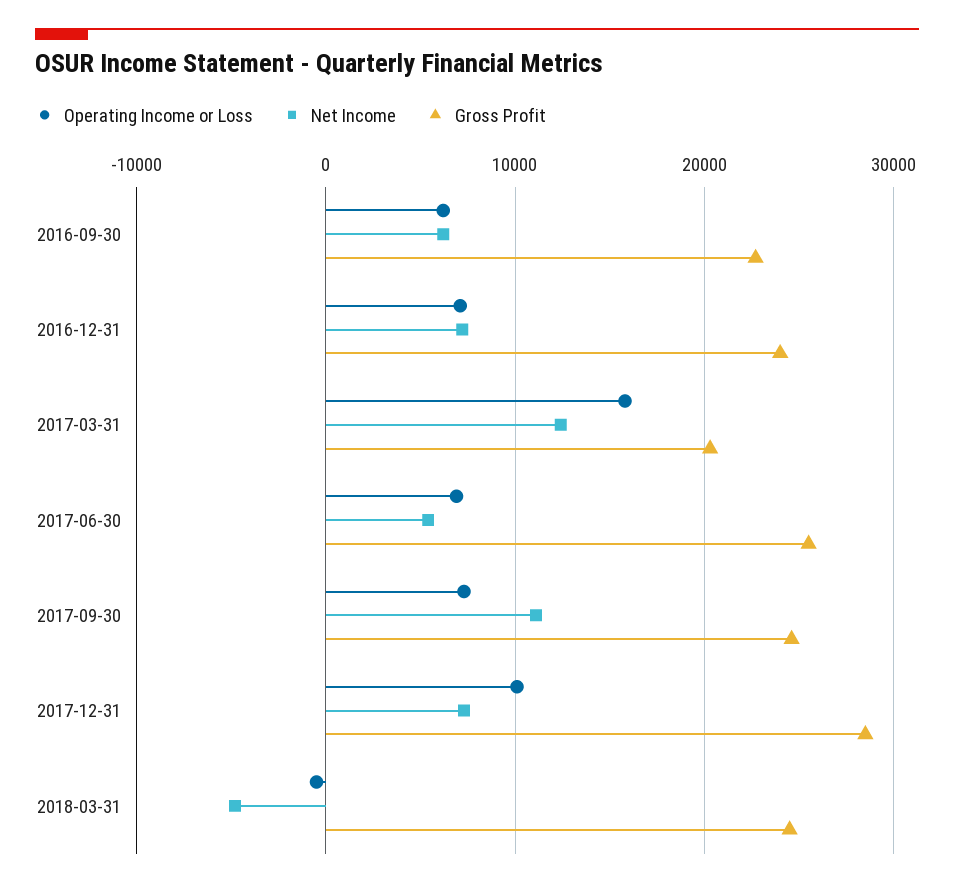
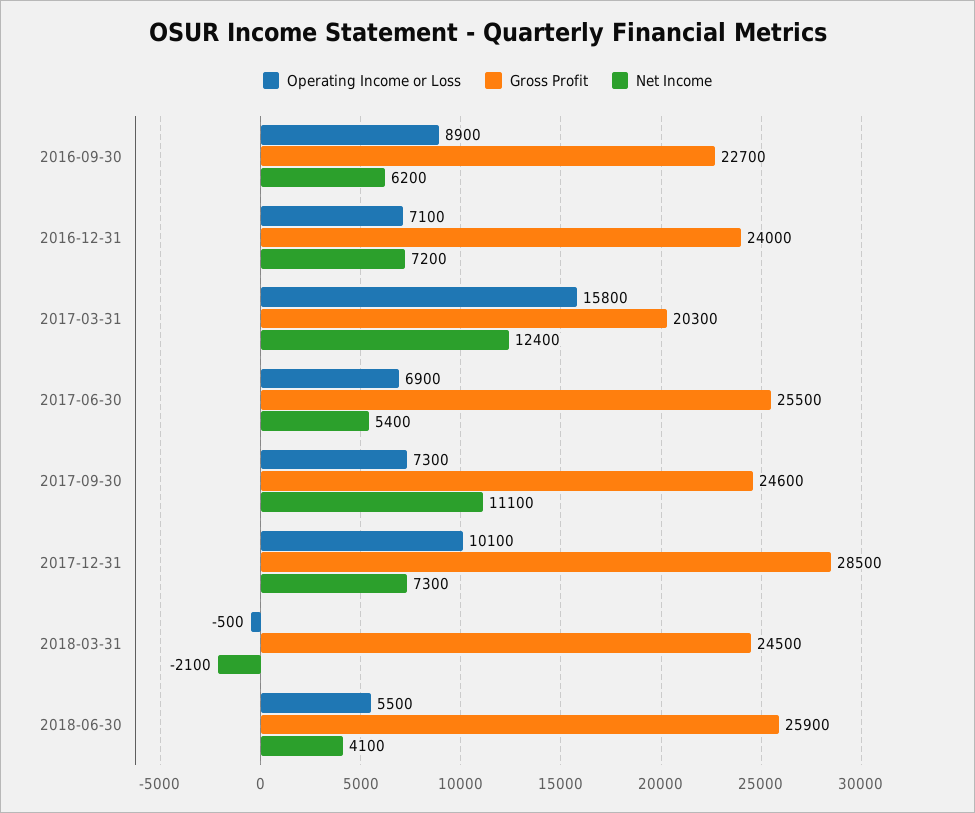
Operating Income or Loss, 2016-09-30: 6000 -> 8900
Net Income, 2018-03-31: -5000 -> -2100
Operating Income or Loss, 2018-06-30: none -> 5500
Gross Profit, 2018-06-30: none -> 25900
Net Income, 2018-06-30: none -> 4100

